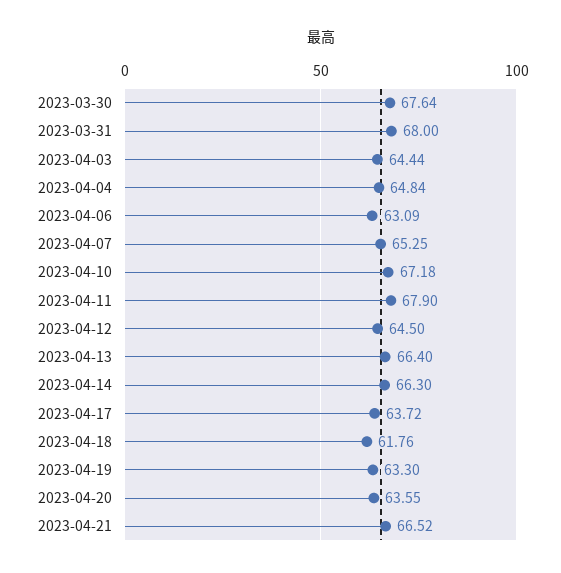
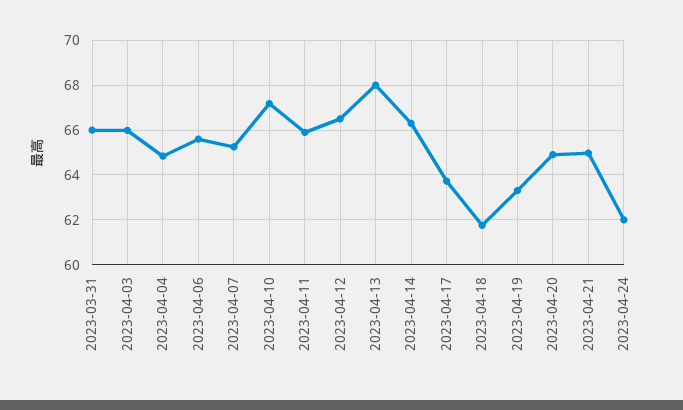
2023-03-30: 67.64 -> none
2023-03-31: 68 -> 66
2023-04-03: 64.44 -> 66
2023-04-06: 63.09 -> 65.5
2023-04-11: 67.9 -> 66
2023-04-12: 64.5 -> 66.5
2023-04-13: 66.4 -> 68
2023-04-20: 63.55 -> 65
2023-04-21: 66.52 -> 65
2023-04-24: none -> 62

